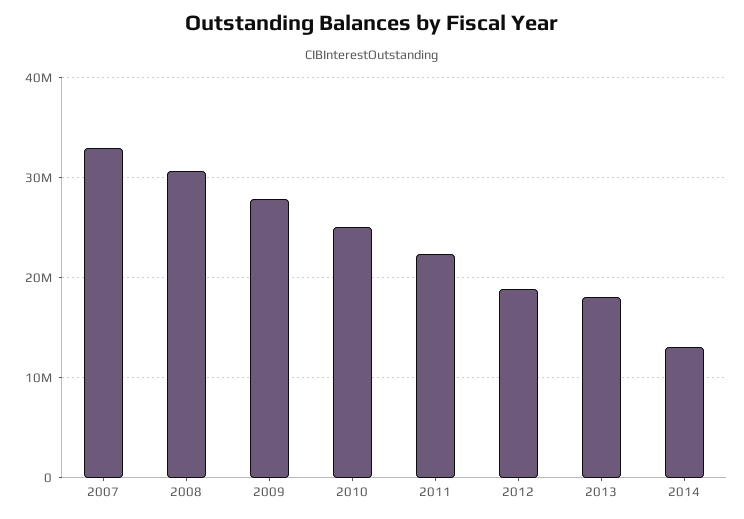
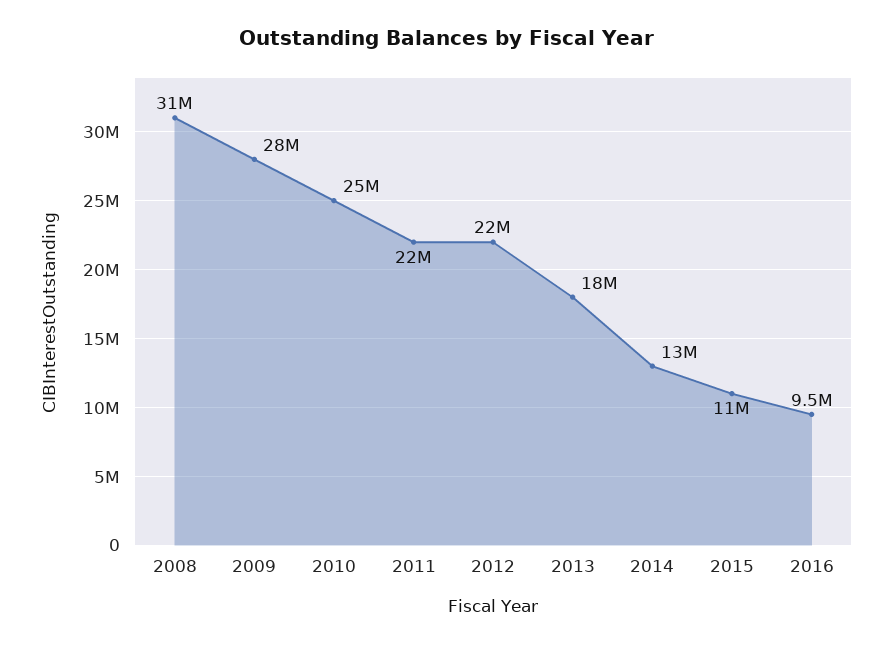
2007: 33000000 -> none
2012: 19000000 -> 22000000
2015: none -> 11000000
2016: none -> 9500000

